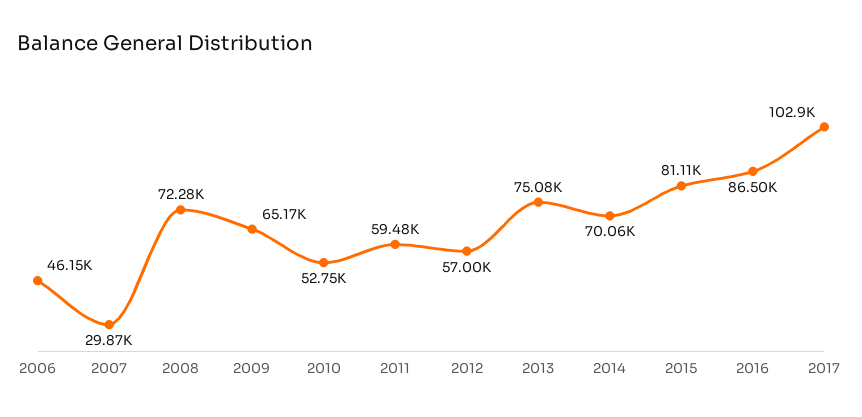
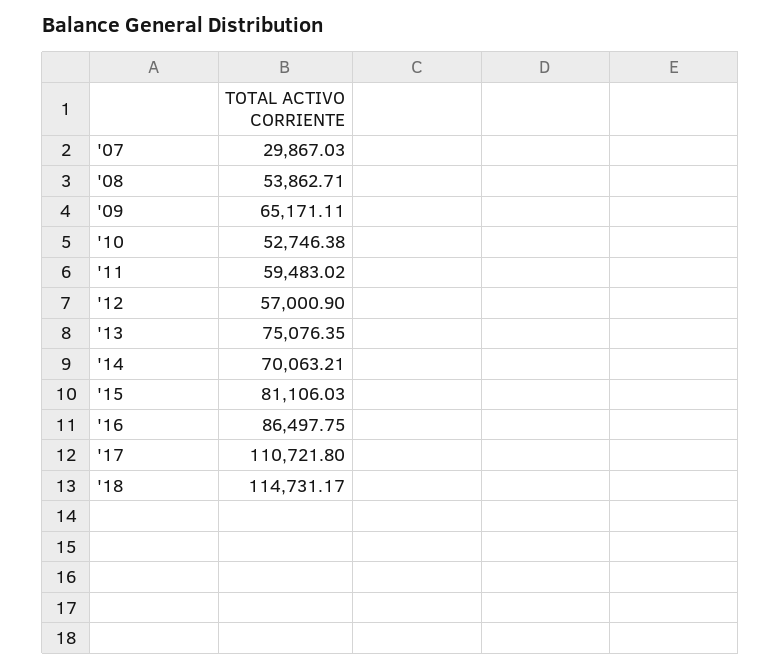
2006: 46150 -> none
2008: 72280 -> 53862.71
2017: 102900 -> 110721.8
'18: none -> 114731.17

